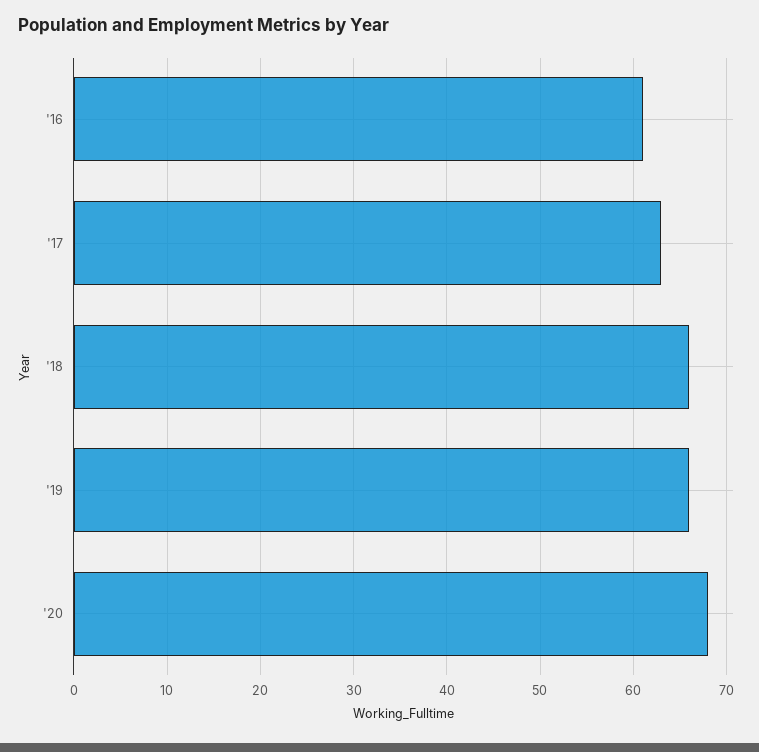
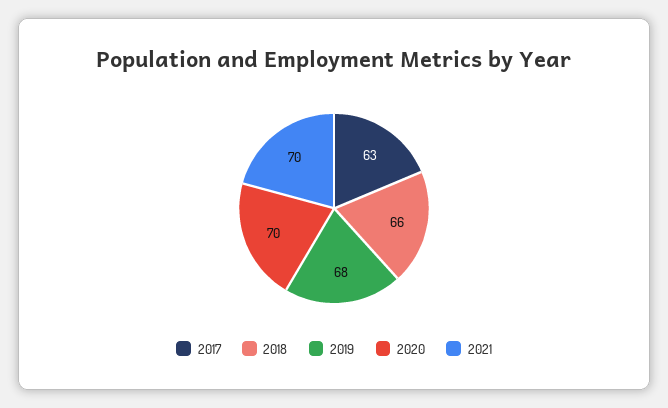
'16: 61 -> none
'19: 66 -> 68
'20: 68 -> 70
2021: none -> 70

